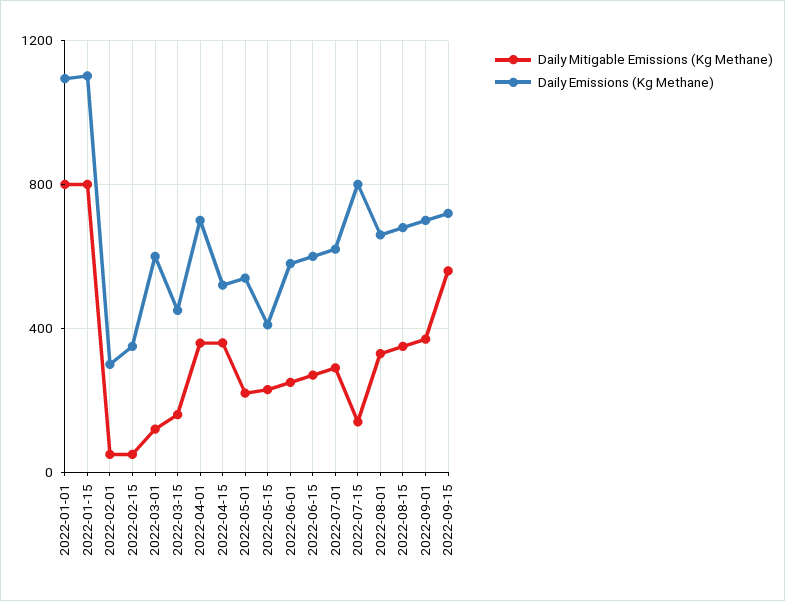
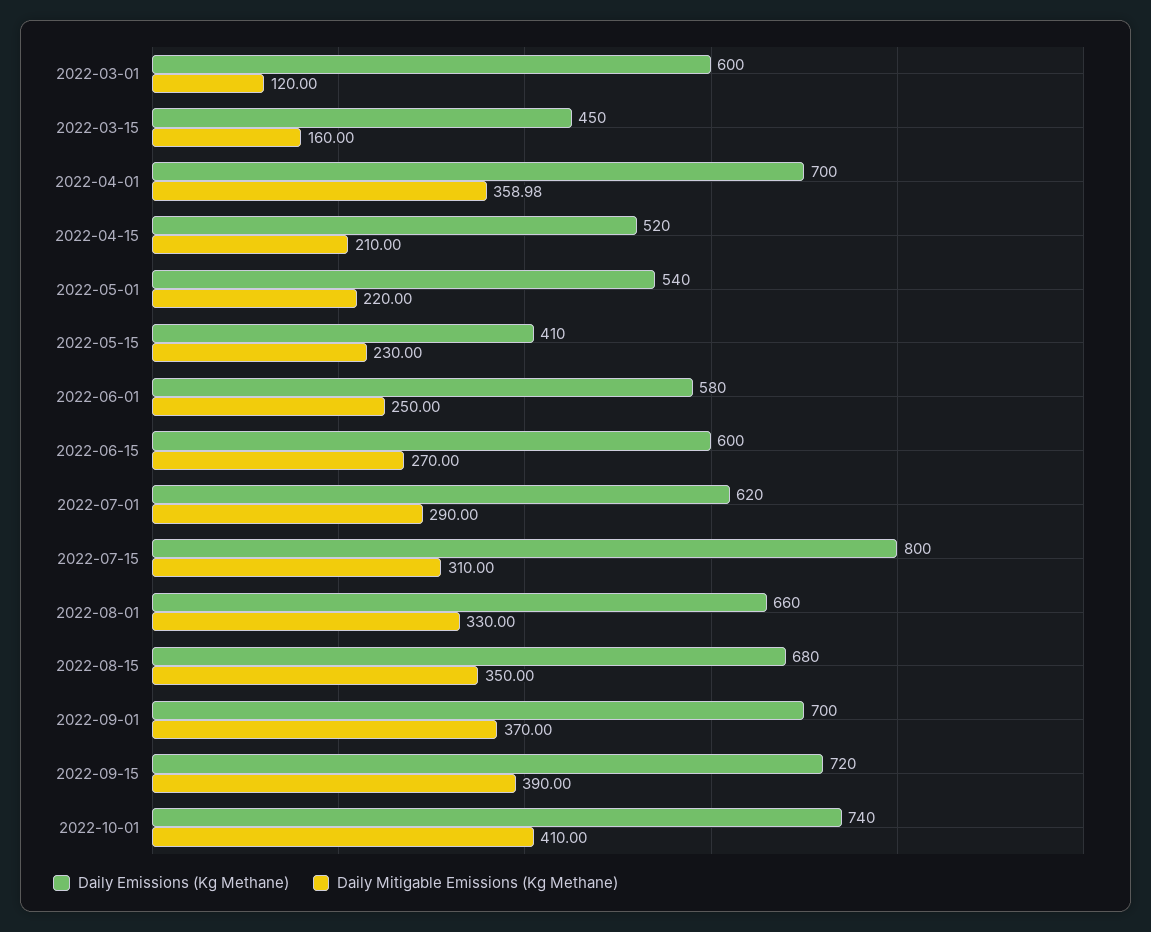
Daily Mitigable Emissions (Kg Methane), 2022-01-01: 800 -> none
Daily Emissions (Kg Methane), 2022-01-01: 1100 -> none
Daily Mitigable Emissions (Kg Methane), 2022-01-15: 800 -> none
Daily Emissions (Kg Methane), 2022-01-15: 1100 -> none
Daily Mitigable Emissions (Kg Methane), 2022-02-01: 50 -> none
Daily Emissions (Kg Methane), 2022-02-01: 300 -> none
Daily Mitigable Emissions (Kg Methane), 2022-02-15: 50 -> none
Daily Emissions (Kg Methane), 2022-02-15: 350 -> none
Daily Mitigable Emissions (Kg Methane), 2022-04-15: 350 -> 210
Daily Mitigable Emissions (Kg Methane), 2022-07-15: 150 -> 310
Daily Mitigable Emissions (Kg Methane), 2022-09-15: 550 -> 390
Daily Emissions (Kg Methane), 2022-10-01: none -> 740
Daily Mitigable Emissions (Kg Methane), 2022-10-01: none -> 410

